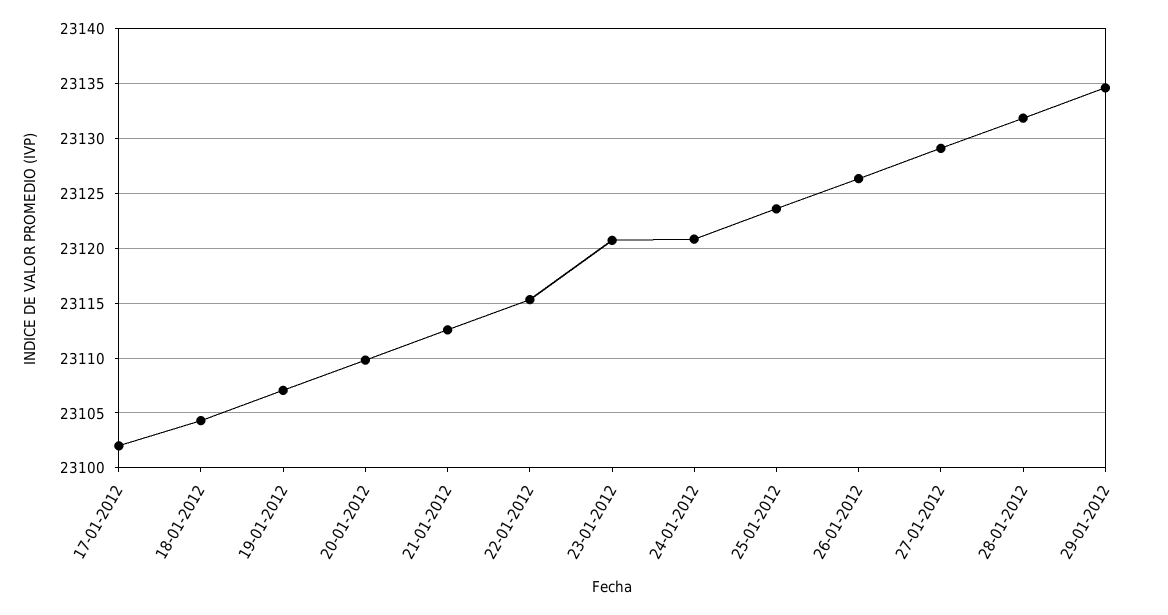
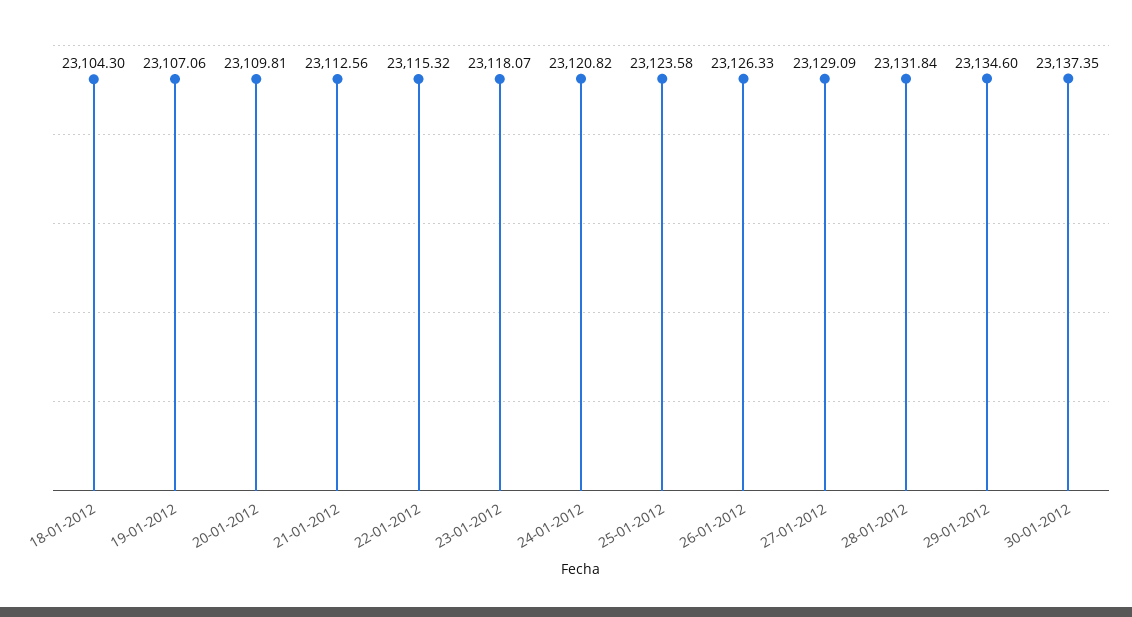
17-01-2012: 23102 -> none
23-01-2012: 23121 -> 23118.07
30-01-2012: none -> 23137.35

